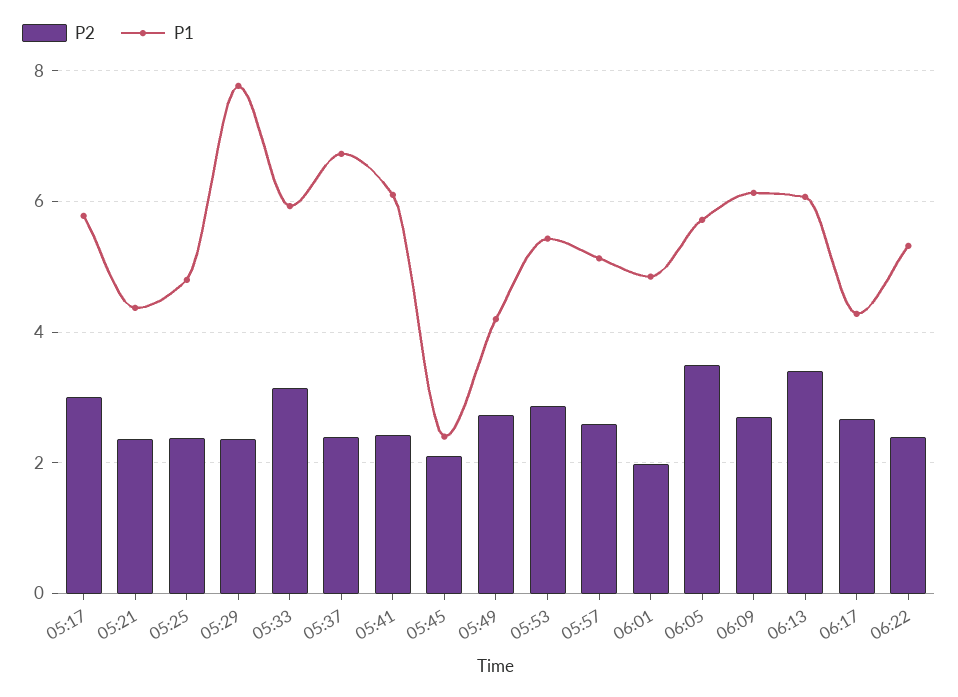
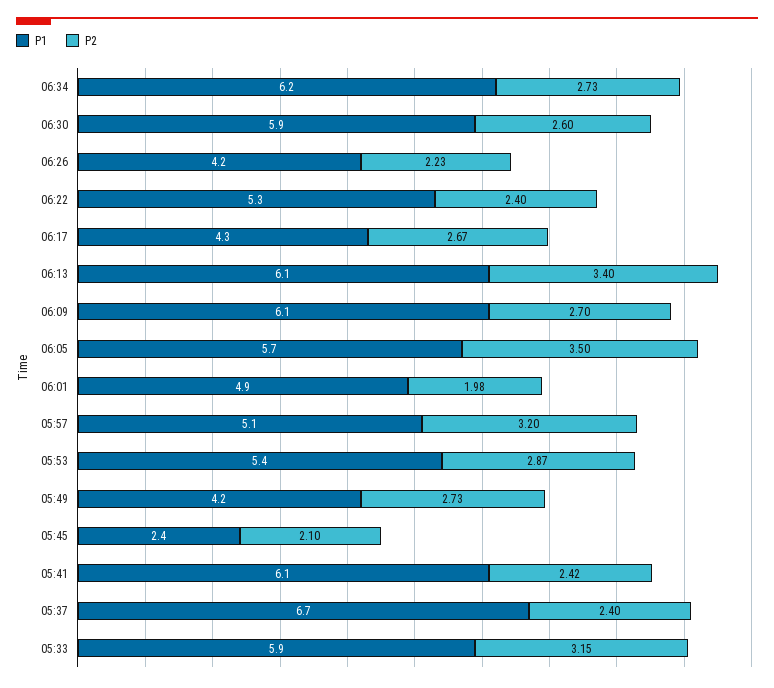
P2, 05:17: 3 -> none
P1, 05:17: 5.8 -> none
P2, 05:21: 2.4 -> none
P1, 05:21: 4.4 -> none
P2, 05:25: 2.4 -> none
P1, 05:25: 4.8 -> none
P2, 05:29: 2.4 -> none
P1, 05:29: 7.8 -> none
P2, 05:57: 2.6 -> 3.2
P1, 06:34: none -> 6.2
P2, 06:34: none -> 2.73
P1, 06:30: none -> 5.9
P2, 06:30: none -> 2.6
P1, 06:26: none -> 4.2
P2, 06:26: none -> 2.23

